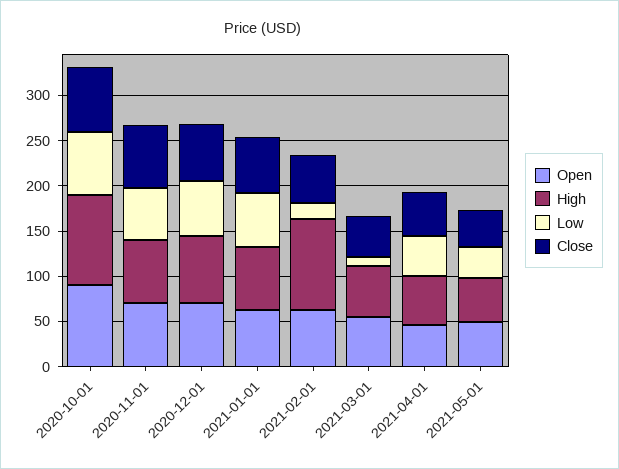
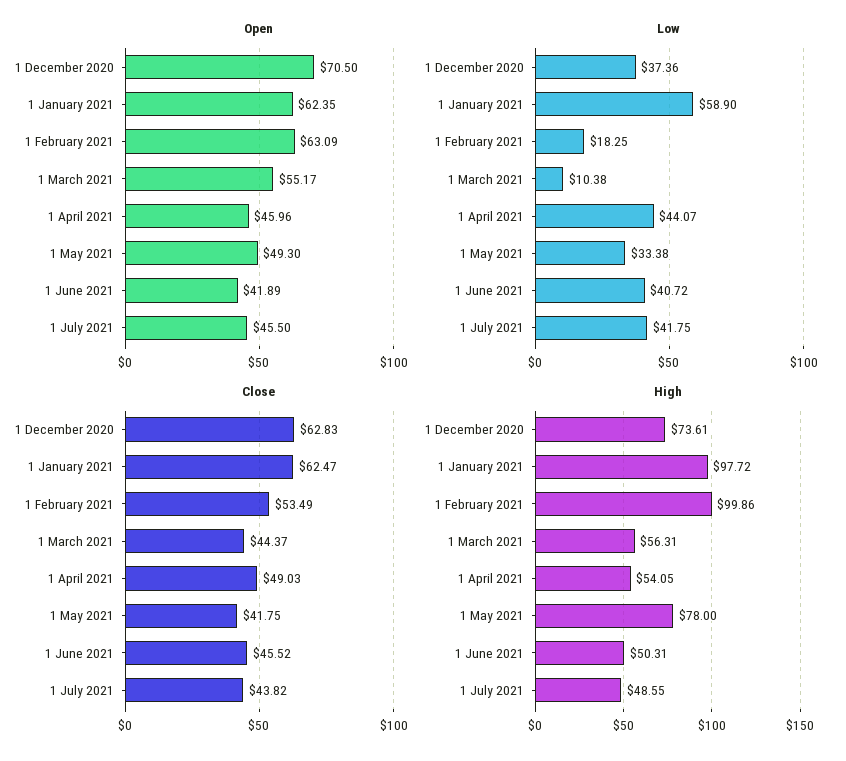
Open, 2020-10-01: 90 -> none
High, 2020-10-01: 100 -> none
Low, 2020-10-01: 70 -> none
Close, 2020-10-01: 70 -> none
Open, 2020-11-01: 70 -> none
High, 2020-11-01: 70 -> none
Low, 2020-11-01: 60 -> none
Close, 2020-11-01: 70 -> none
Low, 2020-12-01: 60 -> 37.36
High, 2021-01-01: 70 -> 97.72
High, 2021-05-01: 50 -> 78
Open, 1 June 2021: none -> 41.89
Open, 1 July 2021: none -> 45.5
Low, 1 June 2021: none -> 40.72
Low, 1 July 2021: none -> 41.75
Close, 1 June 2021: none -> 45.52
Close, 1 July 2021: none -> 43.82
High, 1 June 2021: none -> 50.31
High, 1 July 2021: none -> 48.55

